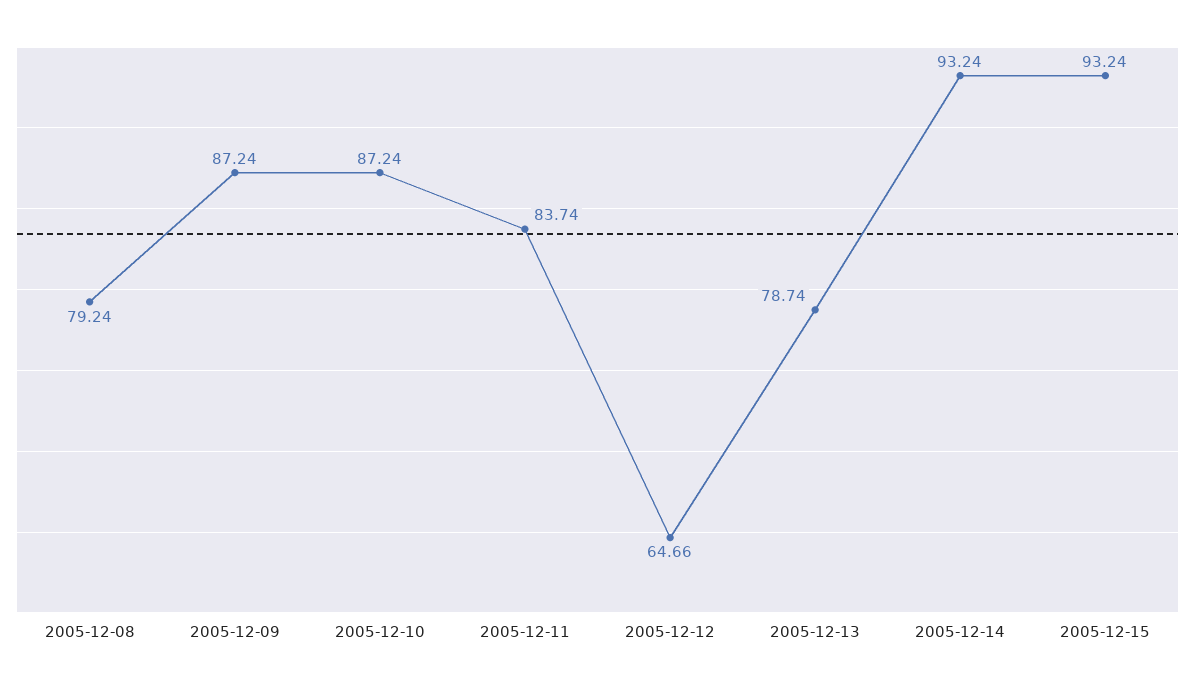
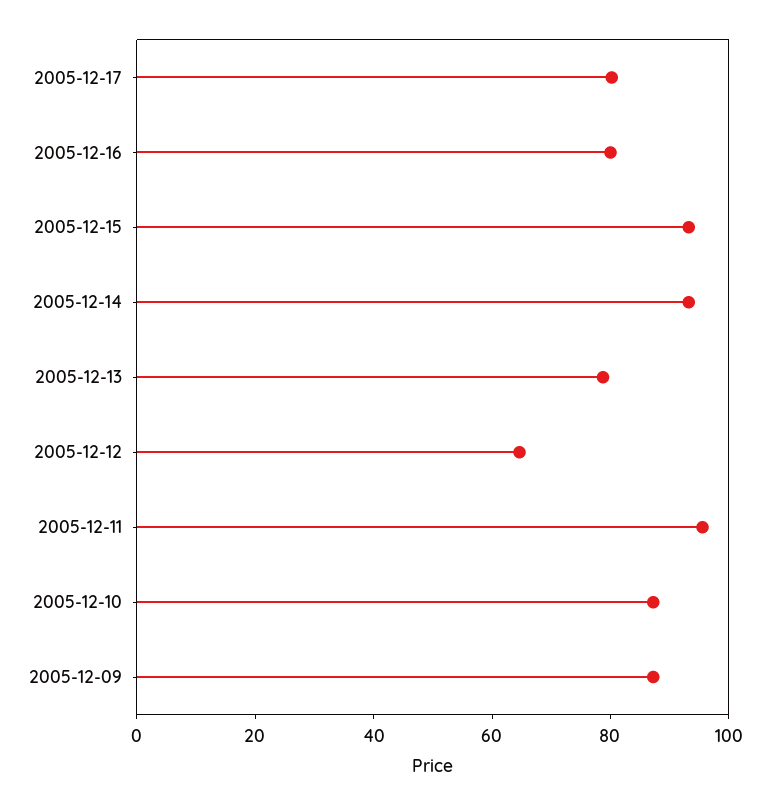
2005-12-08: 79.24 -> none
2005-12-11: 83.74 -> 95
2005-12-17: none -> 80
2005-12-16: none -> 80

